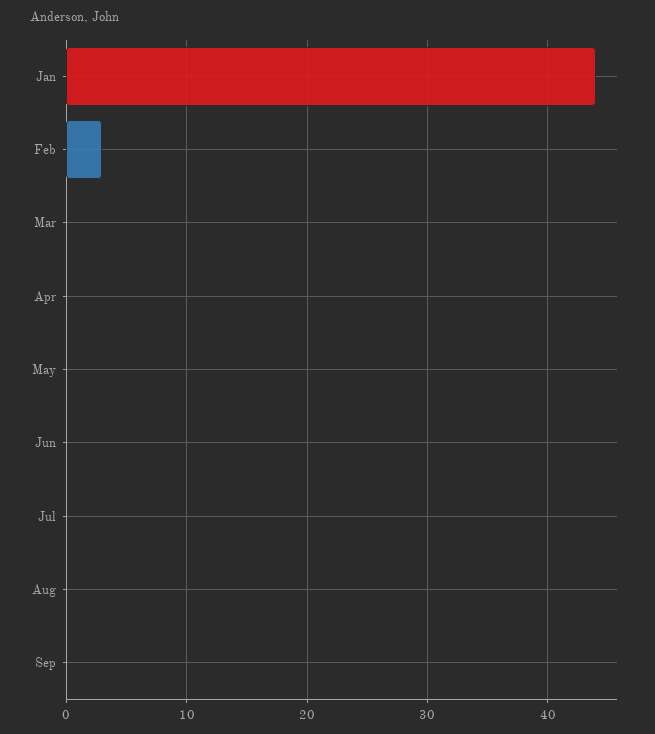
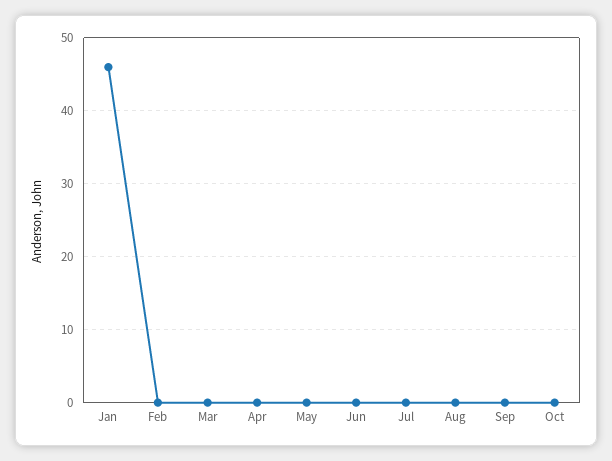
Jan: 44 -> 46
Feb: 3 -> 0
Oct: none -> 0

